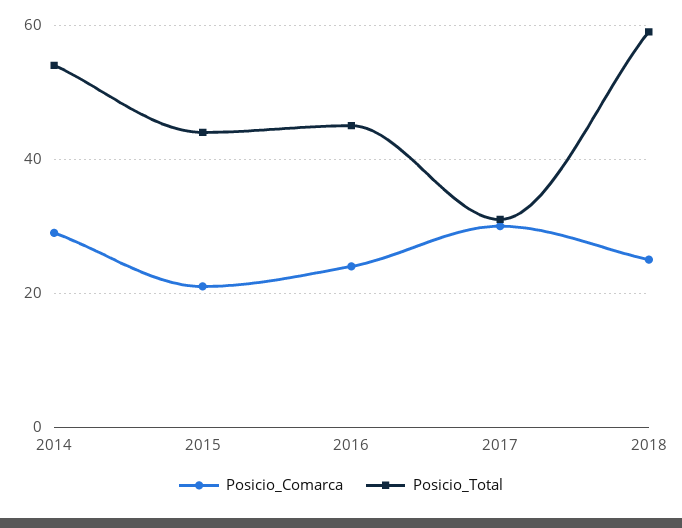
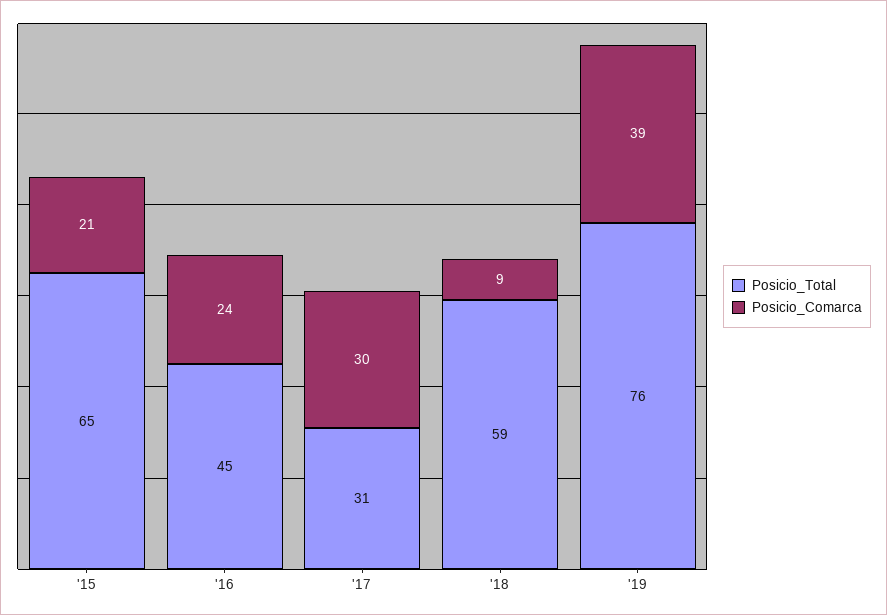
Posicio_Comarca, 2014: 30 -> none
Posicio_Total, 2014: 55 -> none
Posicio_Total, 2015: 45 -> 65
Posicio_Comarca, 2018: 25 -> 9
Posicio_Total, '19: none -> 76
Posicio_Comarca, '19: none -> 39

